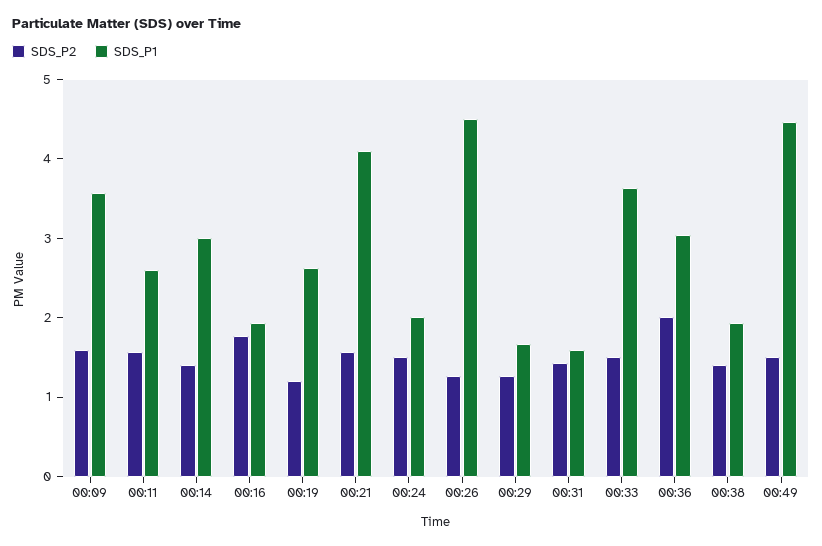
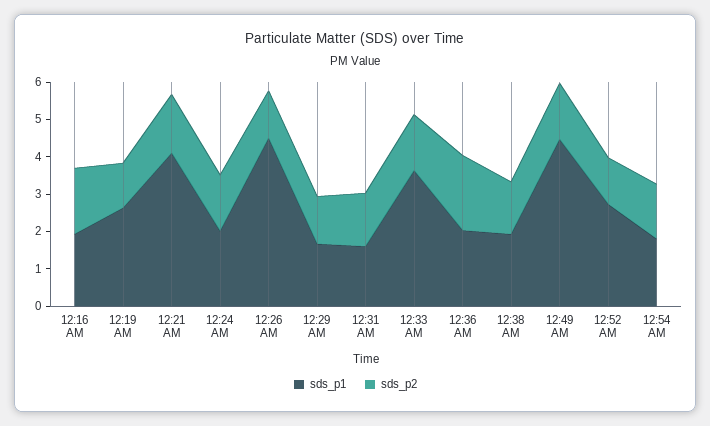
SDS_P2, 00:09: 1.6 -> none
SDS_P1, 00:09: 3.6 -> none
SDS_P2, 00:11: 1.6 -> none
SDS_P1, 00:11: 2.6 -> none
SDS_P2, 00:14: 1.4 -> none
SDS_P1, 00:14: 3 -> none
SDS_P1, 00:36: 3 -> 2
SDS_P1, 12:52 AM: none -> 2.75
SDS_P2, 12:52 AM: none -> 1.25
SDS_P1, 12:54 AM: none -> 1.75
SDS_P2, 12:54 AM: none -> 1.5

